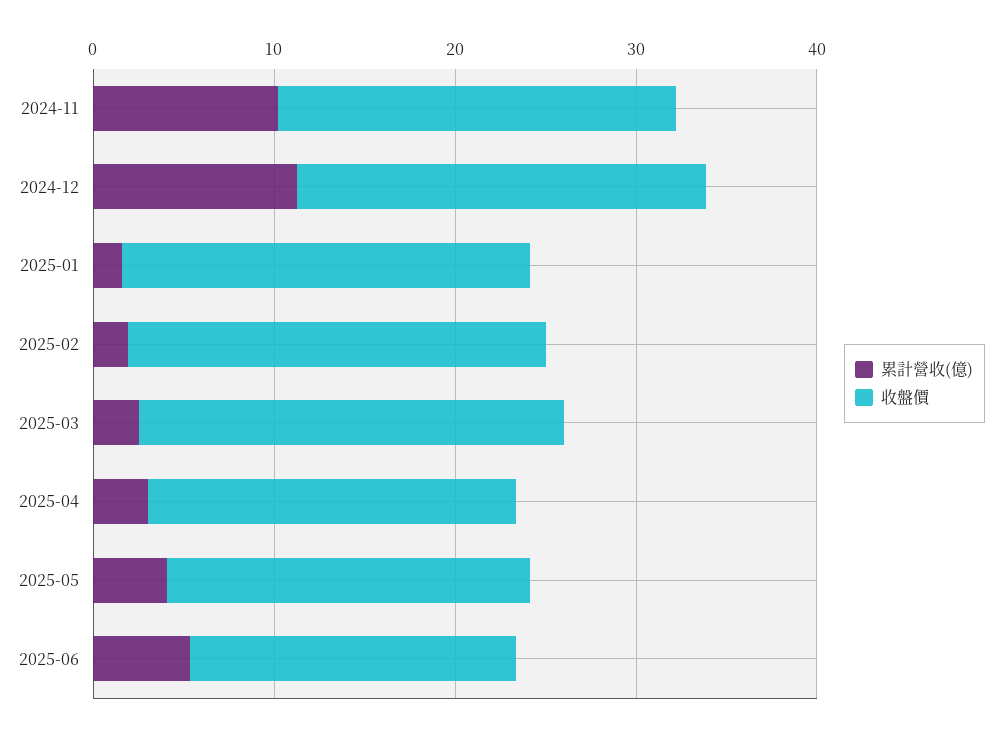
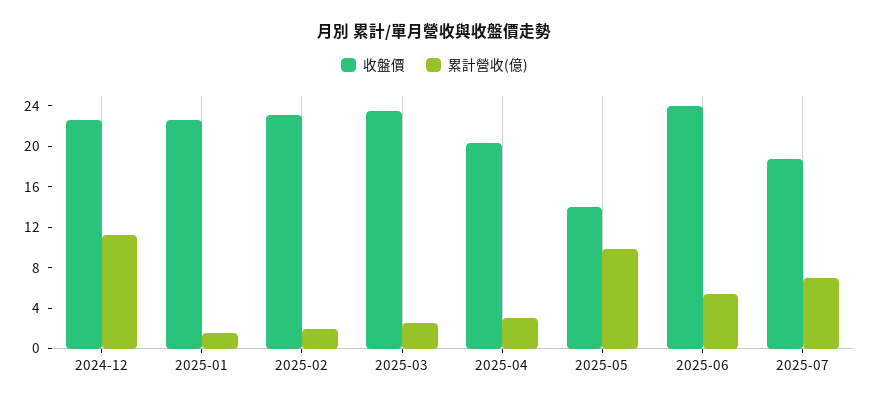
累計營收(億), 2024-11: 10 -> none
收盤價, 2024-11: 22 -> none
累計營收(億), 2025-05: 4 -> 10
收盤價, 2025-05: 20 -> 14
收盤價, 2025-06: 18 -> 24
收盤價, 2025-07: none -> 19
累計營收(億), 2025-07: none -> 7

